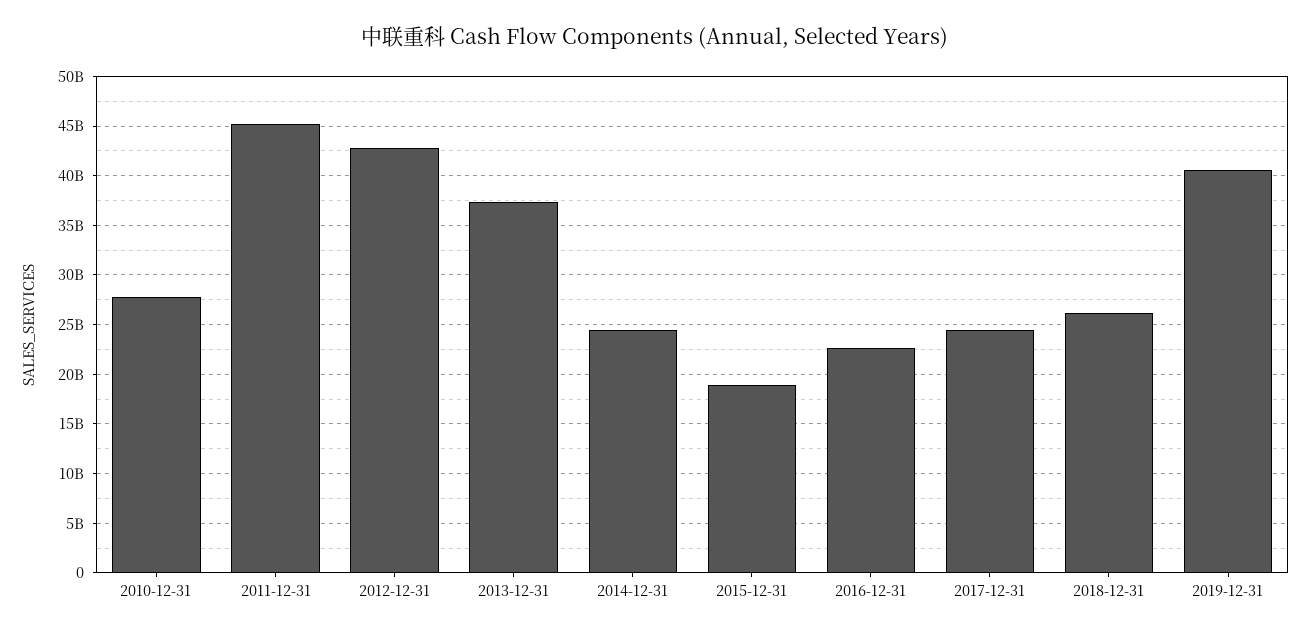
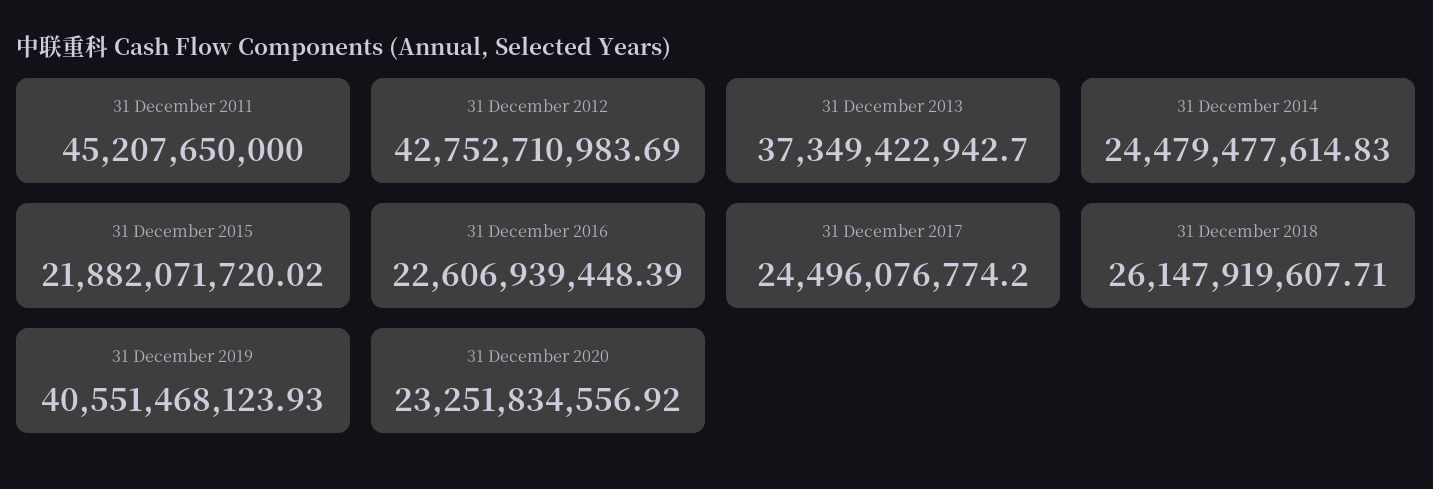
2010-12-31: 28000000000 -> none
2015-12-31: 19000000000 -> 21882071720.02
31 December 2020: none -> 23251834556.92

